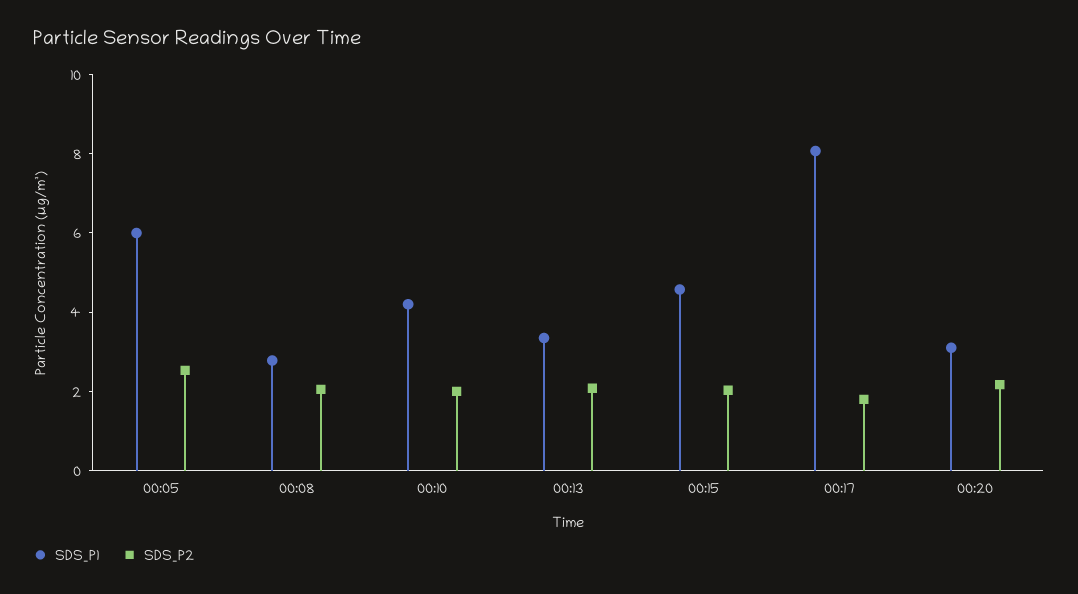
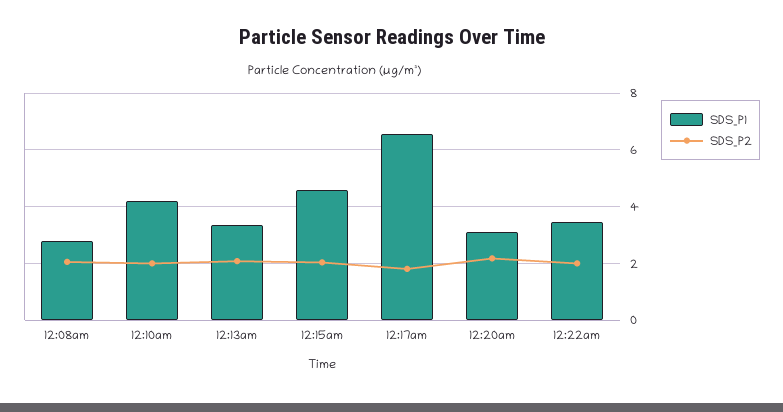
SDS_P1, 00:05: 6 -> none
SDS_P2, 00:05: 2.5 -> none
SDS_P1, 00:17: 8 -> 6.5
SDS_P1, 12:22am: none -> 3.5
SDS_P2, 12:22am: none -> 2

